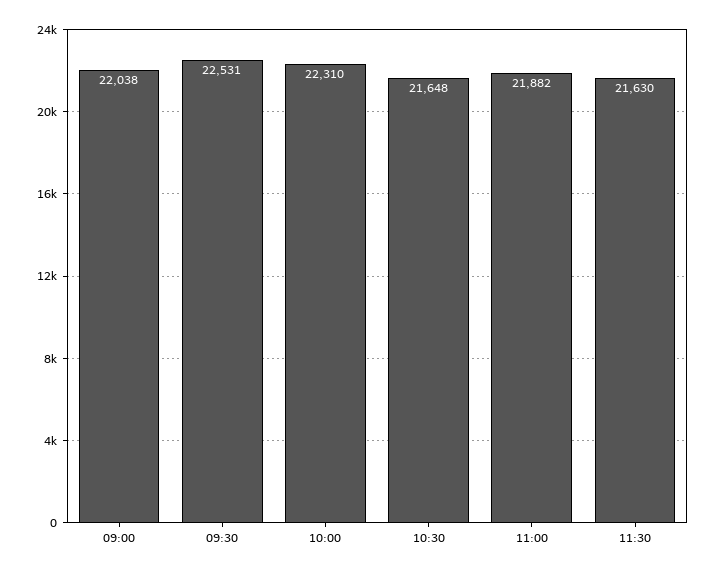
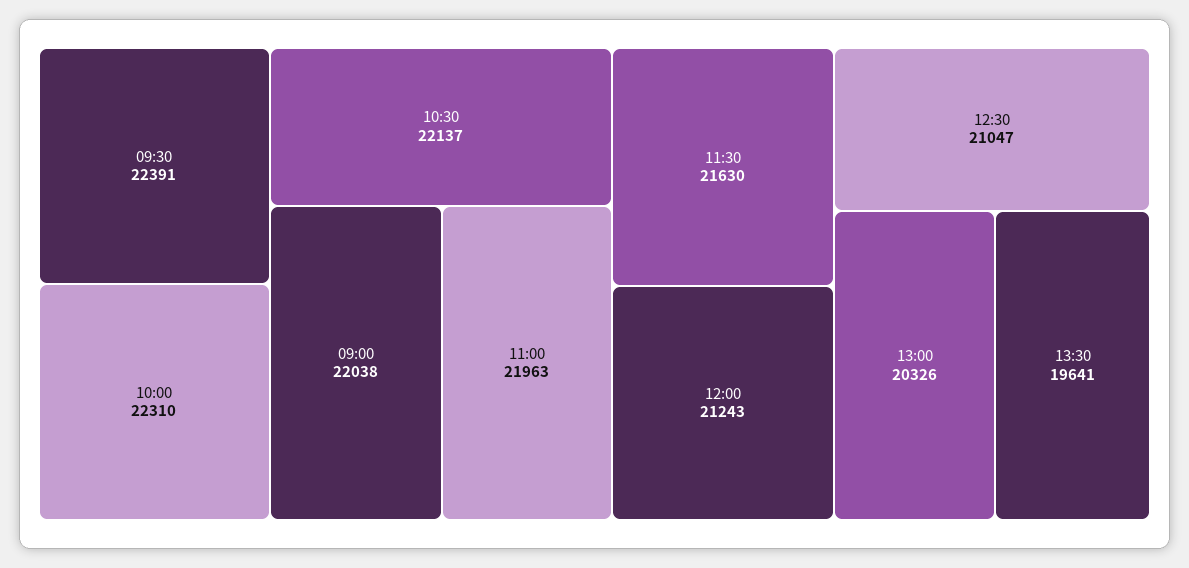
09:30: 22531 -> 22391
10:30: 21648 -> 22137
11:00: 21882 -> 21963
12:00: none -> 21243
12:30: none -> 21047
13:00: none -> 20326
13:30: none -> 19641

